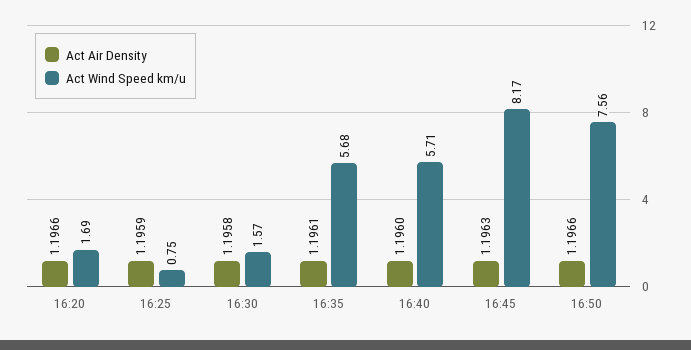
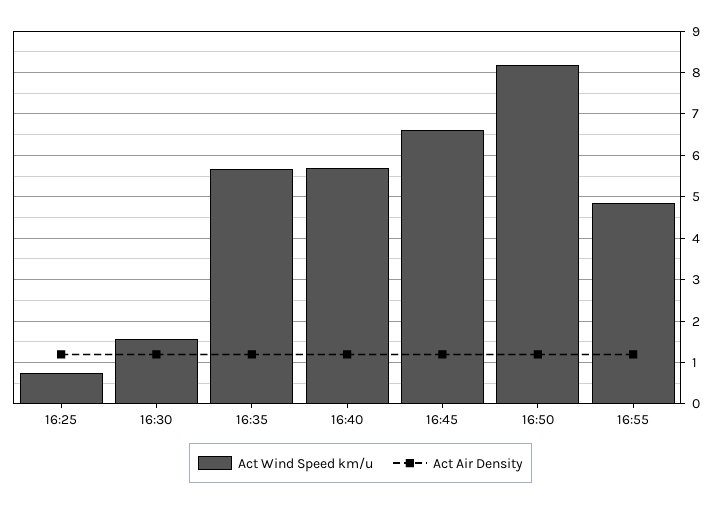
Act Air Density, 16:20: 1.1966 -> none
Act Wind Speed km/u, 16:20: 1.69 -> none
Act Wind Speed km/u, 16:45: 8.17 -> 6.6
Act Wind Speed km/u, 16:50: 7.56 -> 8.2
Act Wind Speed km/u, 16:55: none -> 4.8
Act Air Density, 16:55: none -> 1.2

